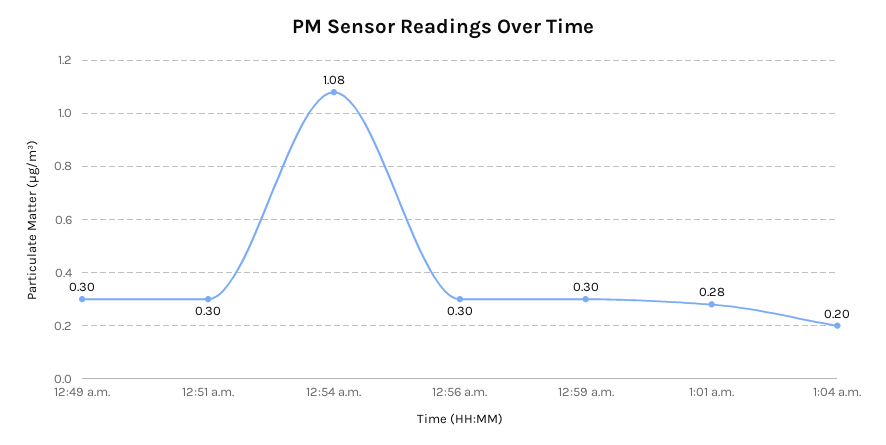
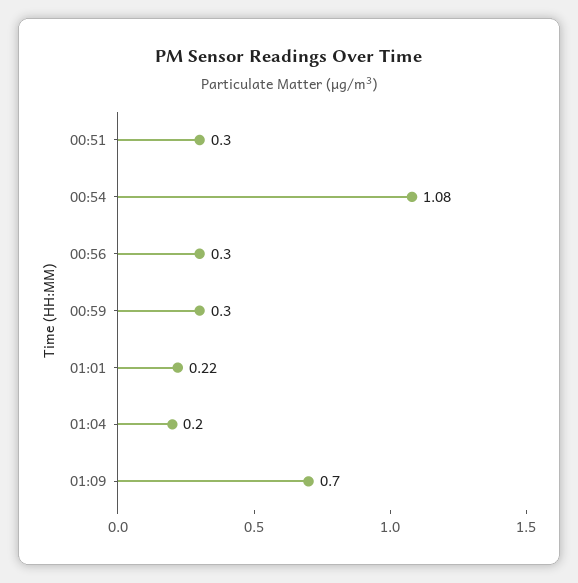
12:49 a.m.: 0.3 -> none
1:01 a.m.: 0.28 -> 0.22
01:09: none -> 0.7

